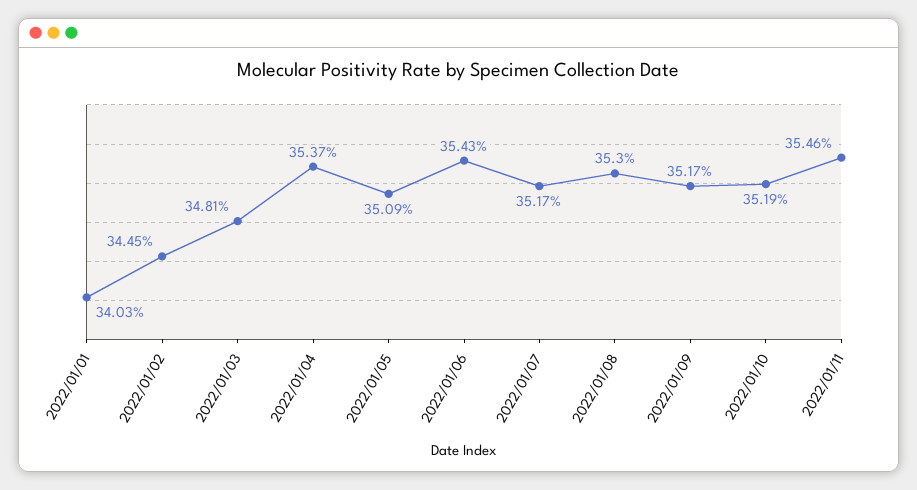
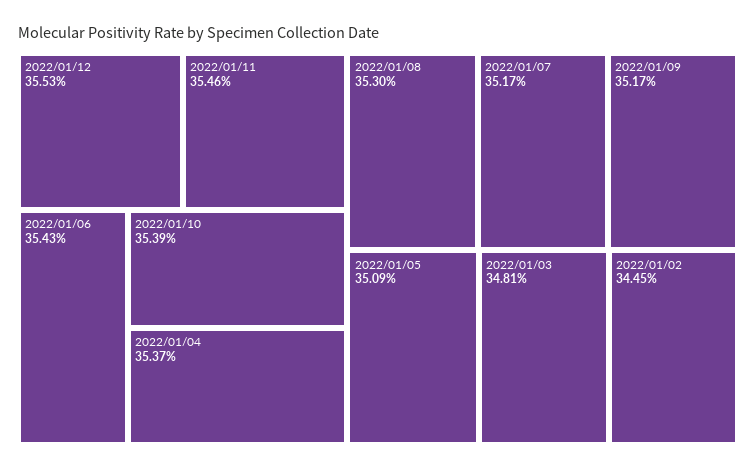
2022/01/01: 34.03 -> none
2022/01/10: 35.19 -> 35.39
2022/01/12: none -> 35.53

